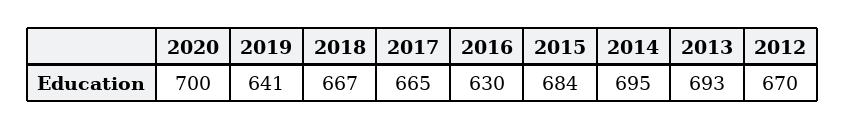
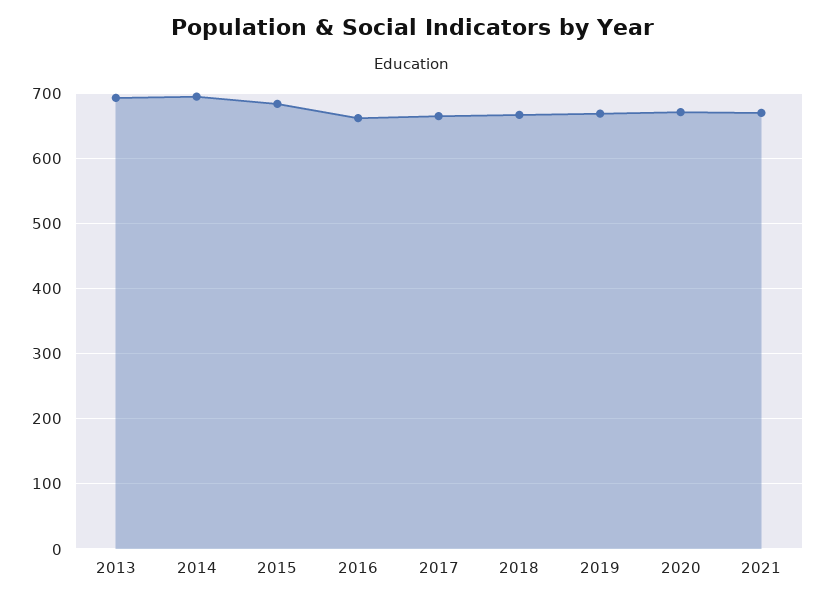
2020: 700 -> 670
2019: 641 -> 670
2016: 630 -> 660
2012: 670 -> none
2021: none -> 670

